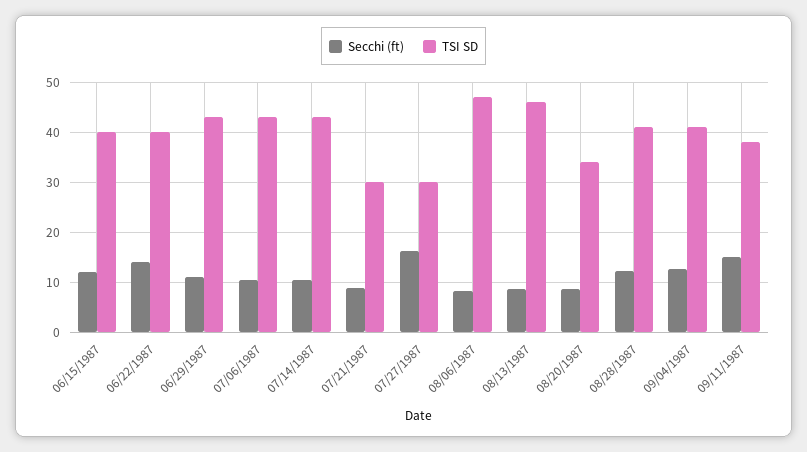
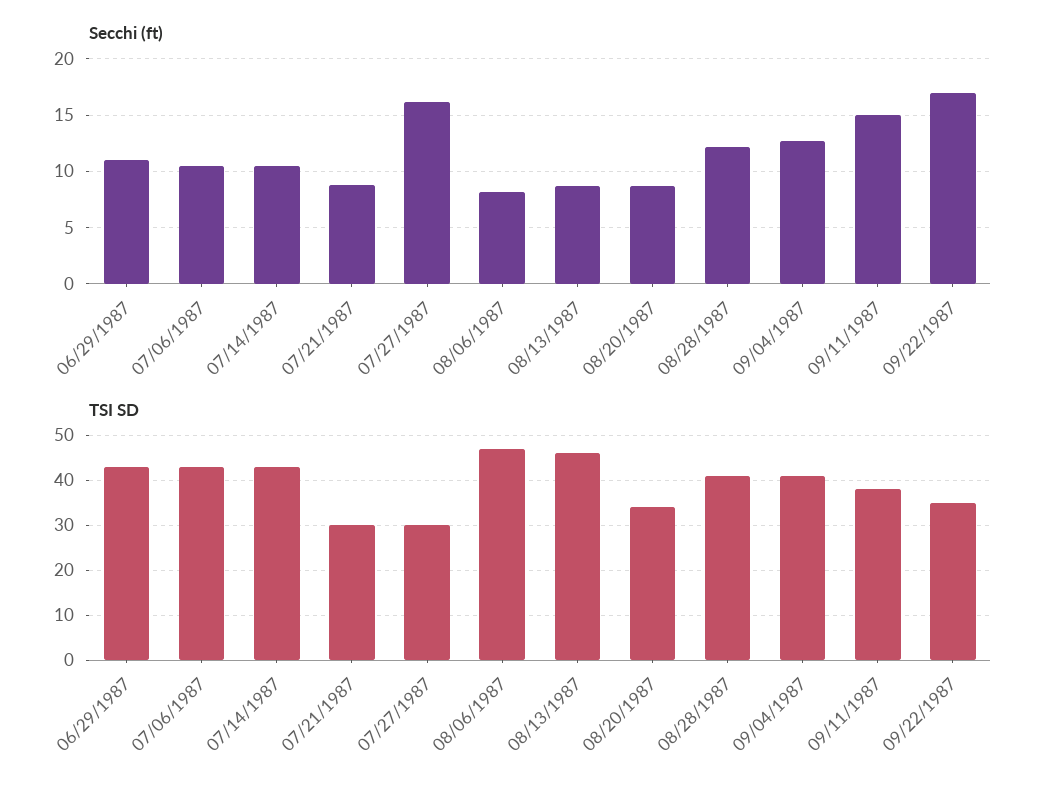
Secchi (ft), 06/15/1987: 12 -> none
TSI SD, 06/15/1987: 40 -> none
Secchi (ft), 06/22/1987: 14 -> none
TSI SD, 06/22/1987: 40 -> none
Secchi (ft), 09/22/1987: none -> 17
TSI SD, 09/22/1987: none -> 35

